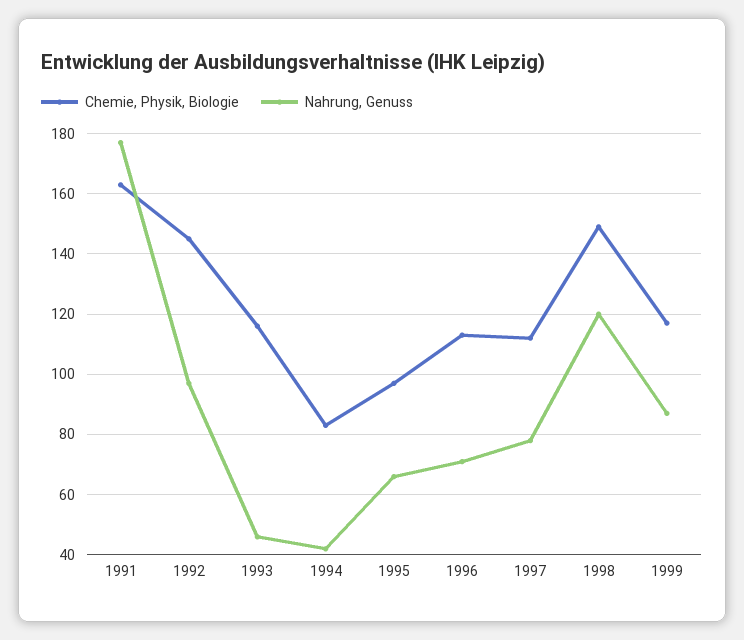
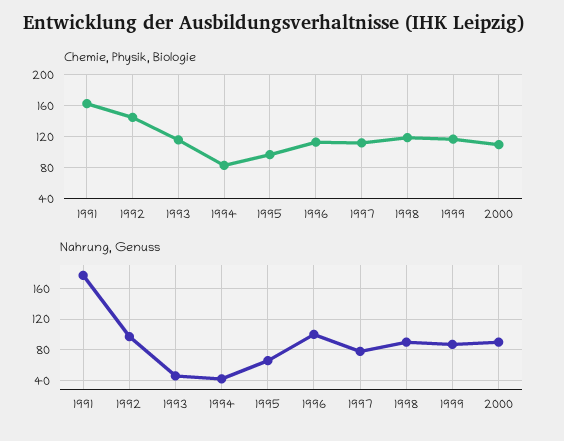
Nahrung, Genuss, 1996: 70 -> 100
Chemie, Physik, Biologie, 1998: 150 -> 120
Nahrung, Genuss, 1998: 120 -> 90
Chemie, Physik, Biologie, 2000: none -> 110
Nahrung, Genuss, 2000: none -> 90

